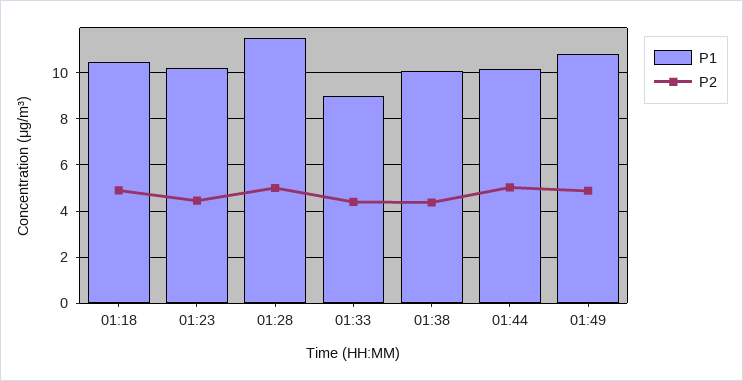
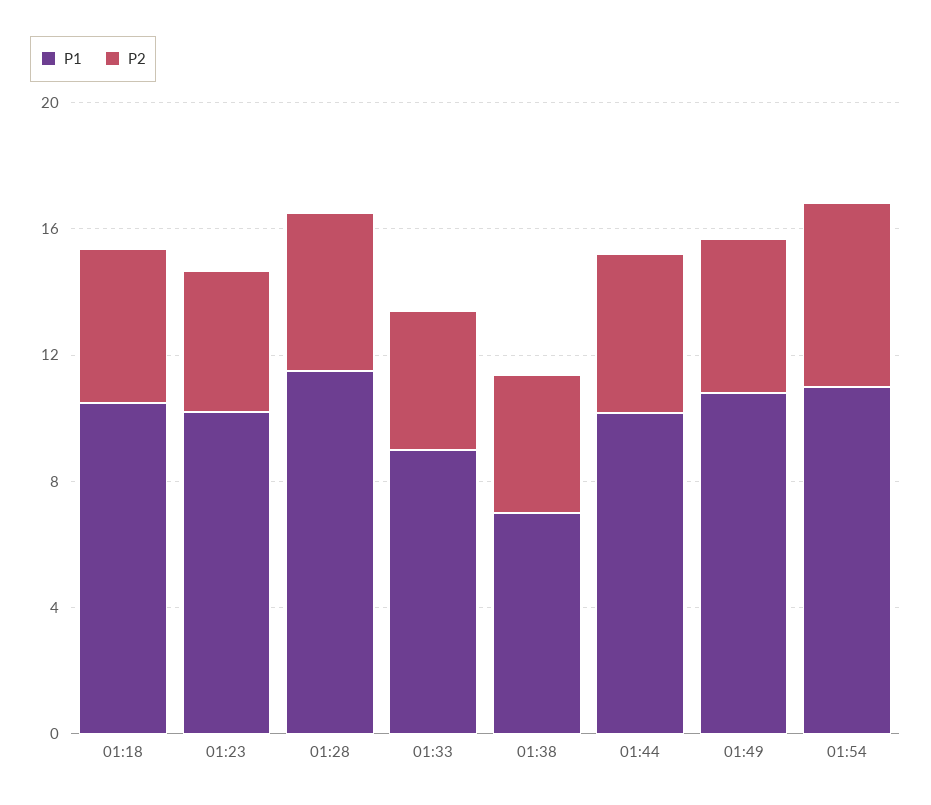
P1, 01:38: 10 -> 7
P1, 01:54: none -> 11
P2, 01:54: none -> 6

